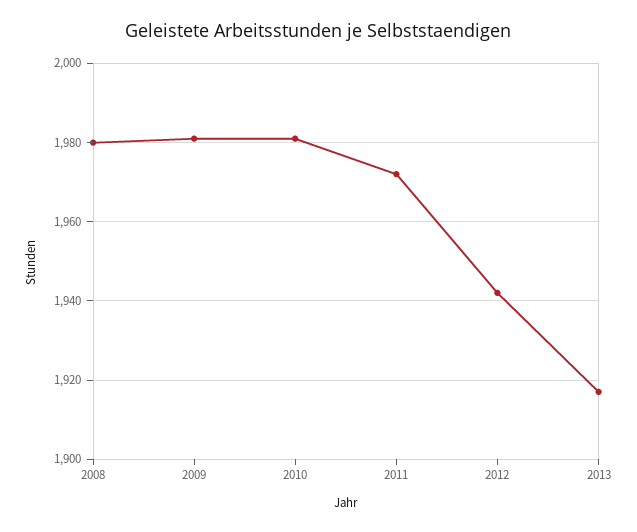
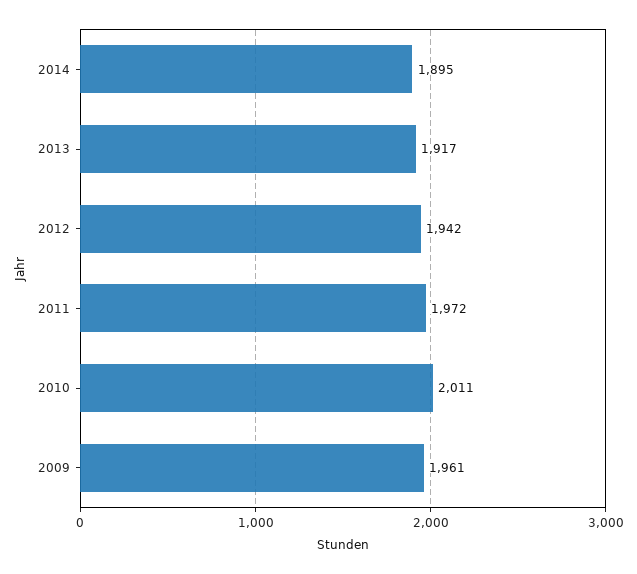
2008: 1980 -> none
2009: 1980 -> 1961
2010: 1980 -> 2011
2014: none -> 1895

